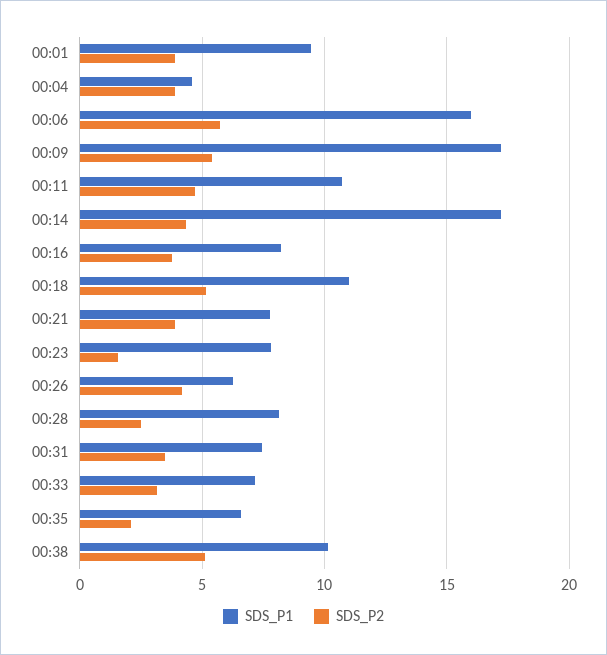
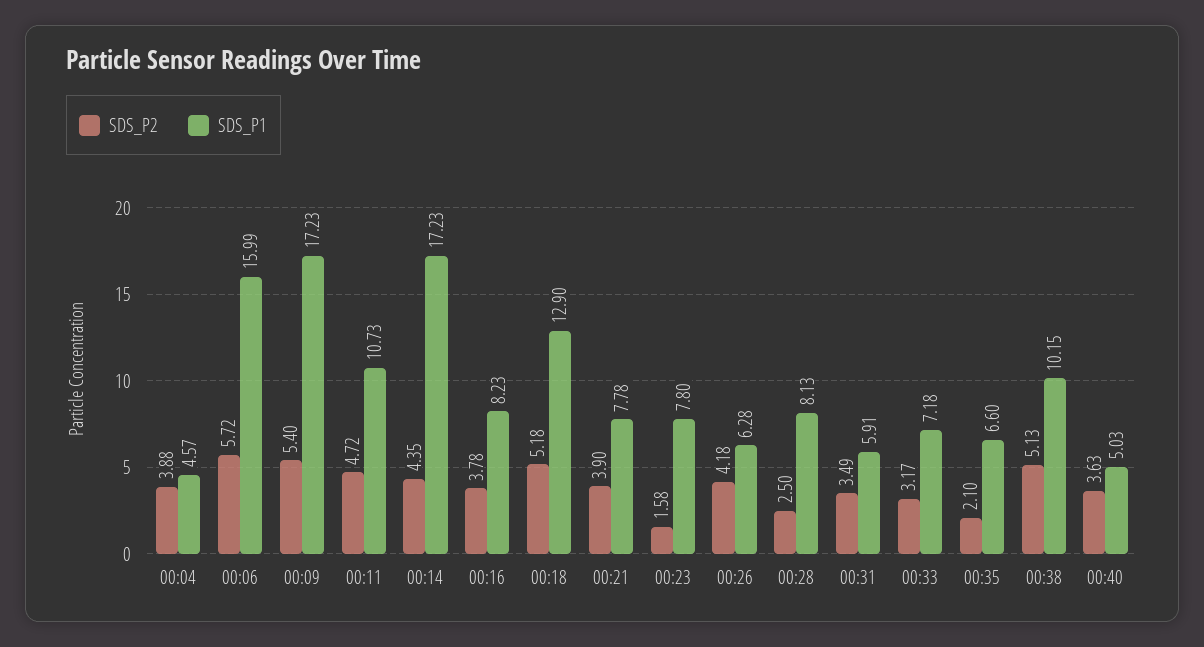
SDS_P1, 00:01: 9.5 -> none
SDS_P2, 00:01: 4 -> none
SDS_P1, 00:18: 11 -> 12.9
SDS_P1, 00:31: 7.5 -> 5.91
SDS_P2, 00:40: none -> 3.63
SDS_P1, 00:40: none -> 5.03

